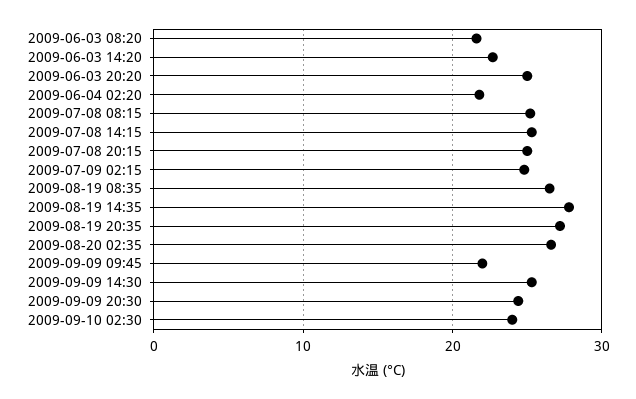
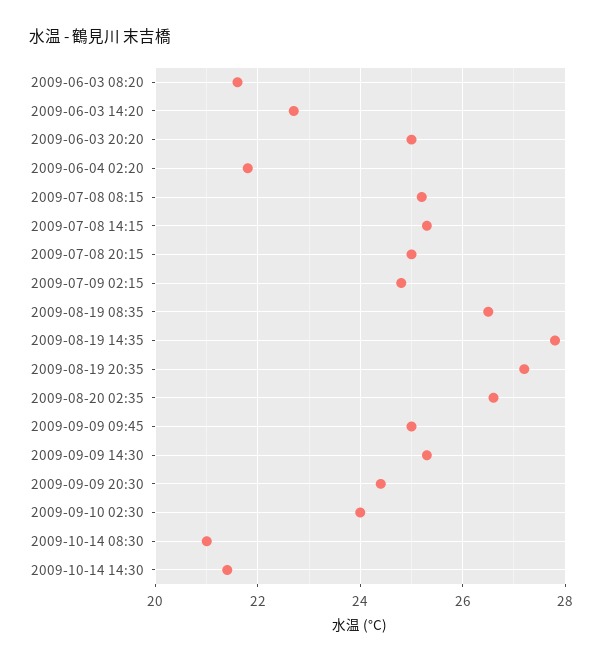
2009-09-09 09:45: 22 -> 25
2009-10-14 08:30: none -> 21
2009-10-14 14:30: none -> 21.5

